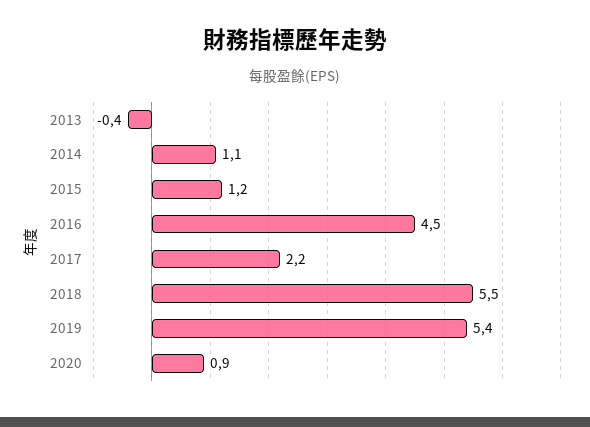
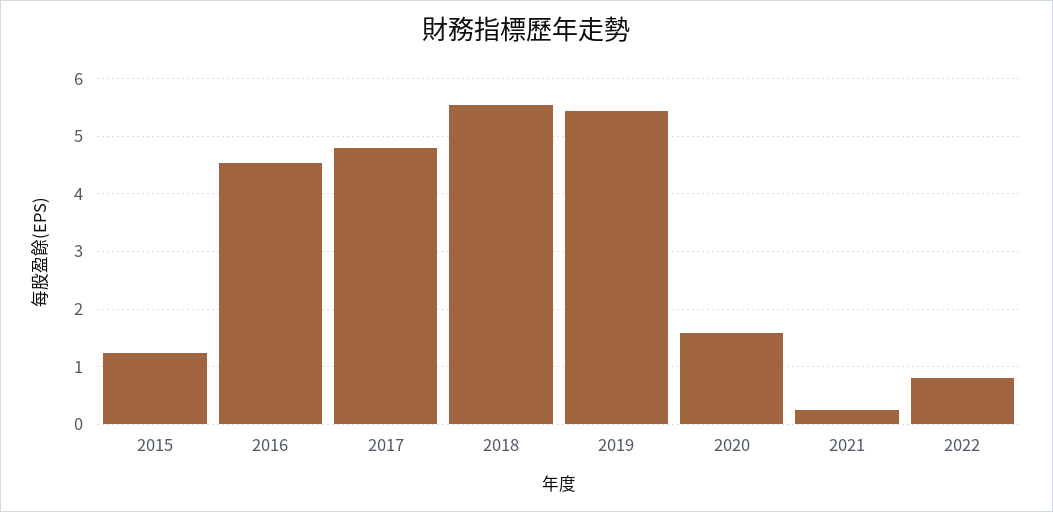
2013: -0.4 -> none
2014: 1.1 -> none
2017: 2.2 -> 4.8
2020: 0.9 -> 1.6
2021: none -> 0.2
2022: none -> 0.8

